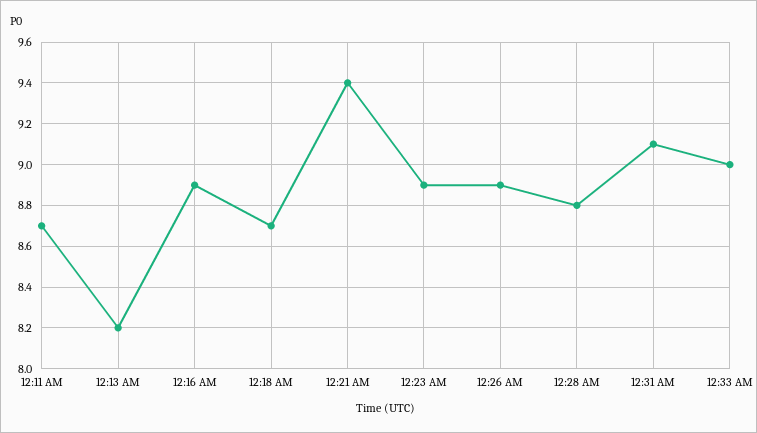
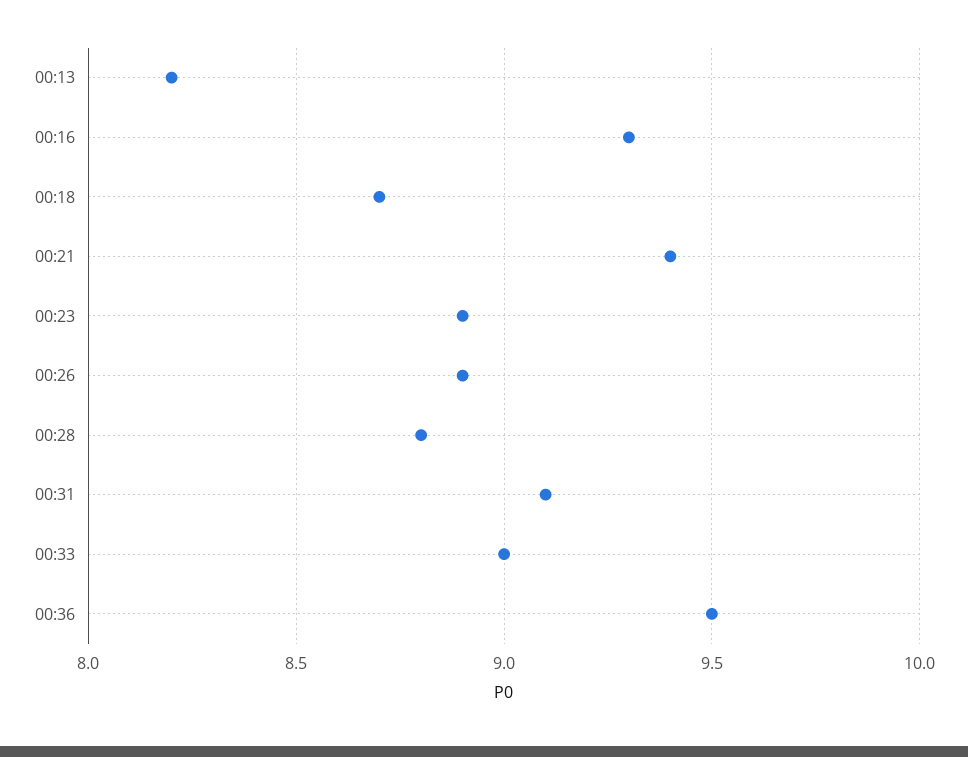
12:11 AM: 8.7 -> none
12:16 AM: 8.9 -> 9.3
00:36: none -> 9.5

